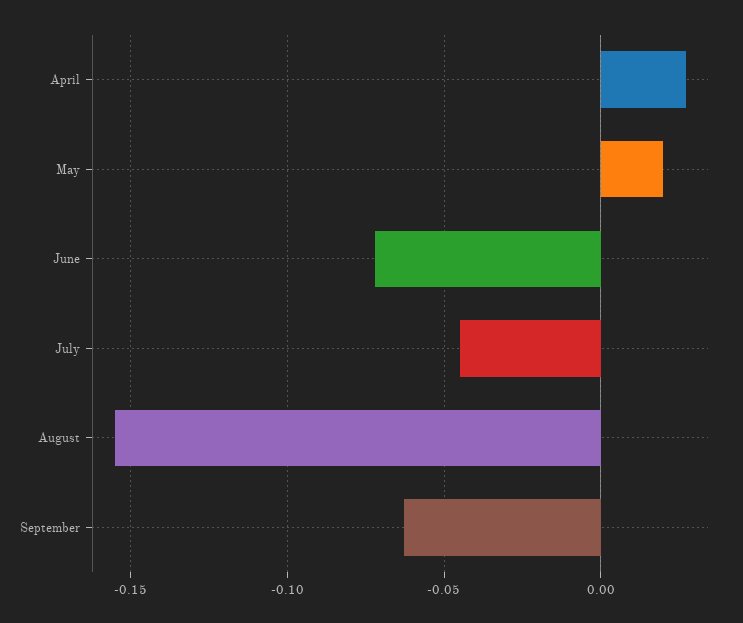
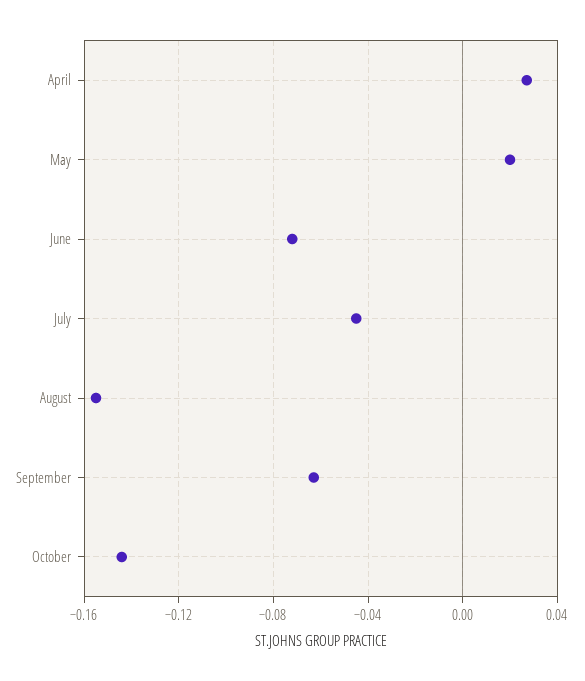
October: none -> -0.145

